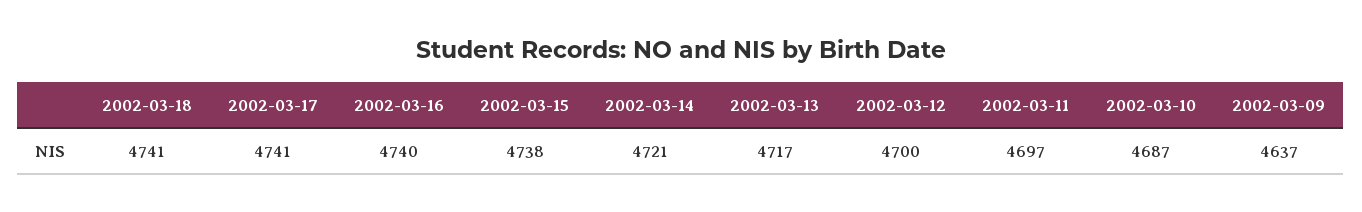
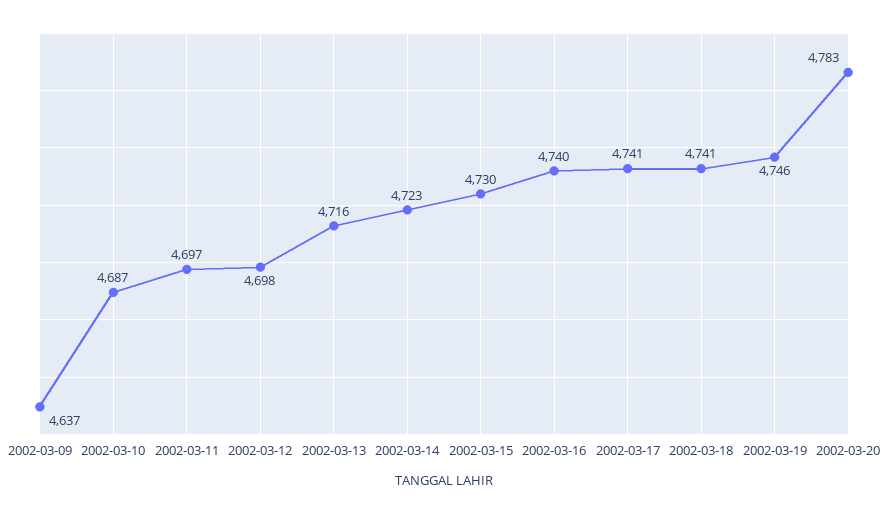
2002-03-15: 4738 -> 4730
2002-03-14: 4721 -> 4723
2002-03-13: 4717 -> 4716
2002-03-12: 4700 -> 4698
2002-03-19: none -> 4746
2002-03-20: none -> 4783

